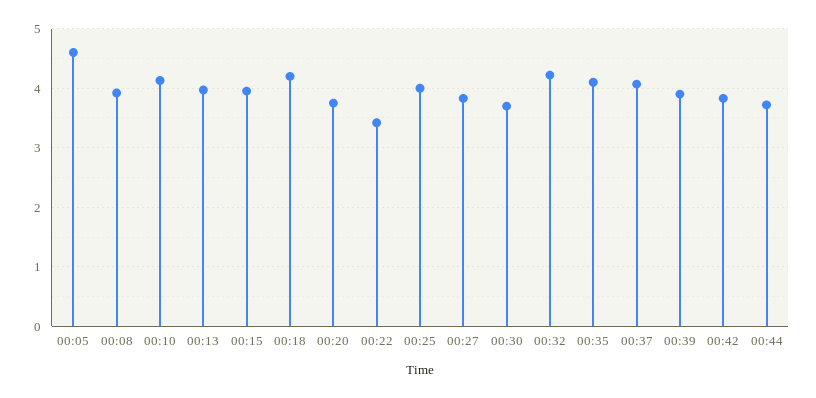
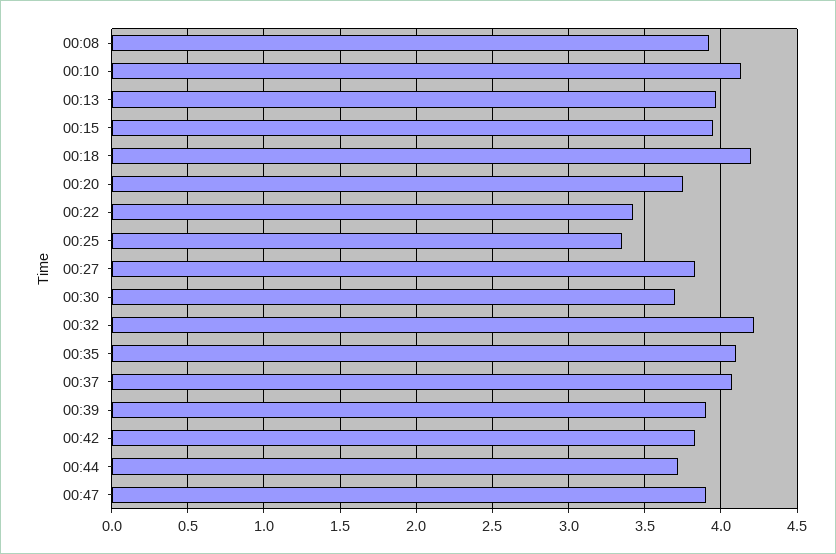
00:05: 4.6 -> none
00:25: 4 -> 3.35
00:47: none -> 3.9

